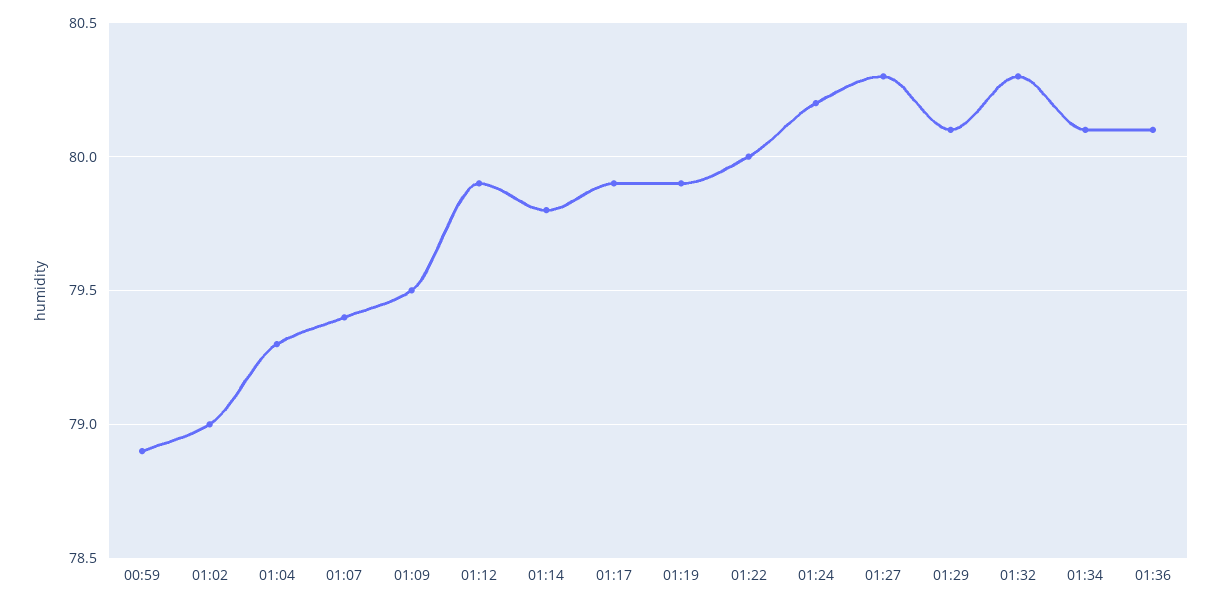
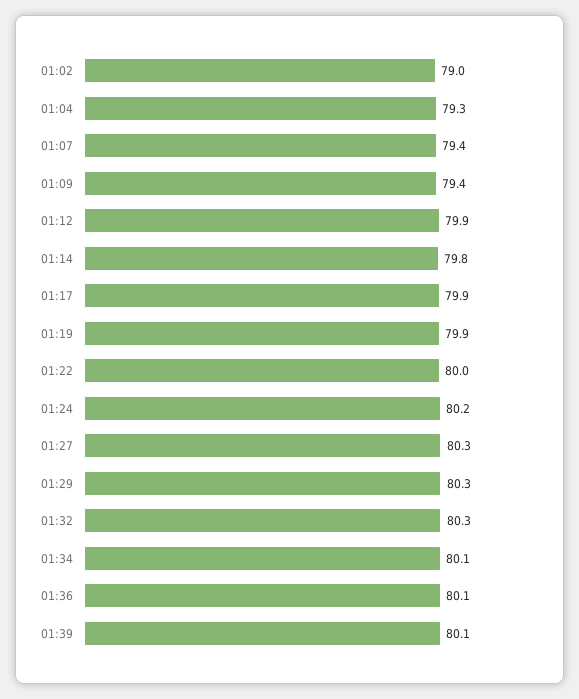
00:59: 78.9 -> none
01:09: 79.5 -> 79.4
01:29: 80.1 -> 80.3
01:39: none -> 80.1

